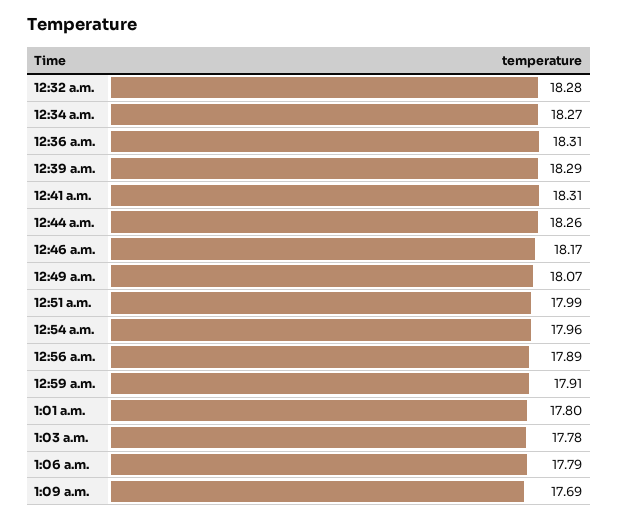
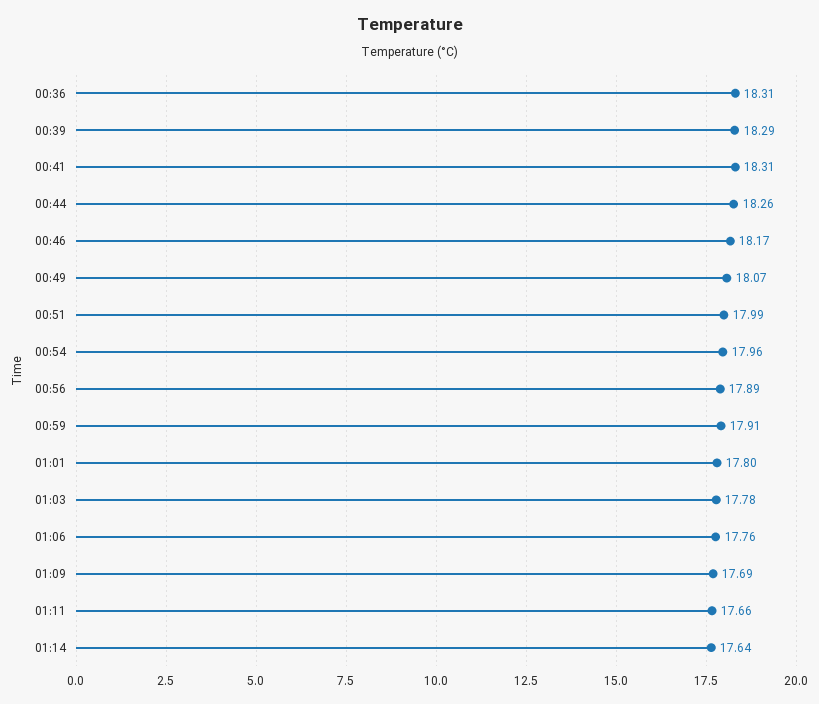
12:32 a.m.: 18.28 -> none
12:34 a.m.: 18.27 -> none
1:06 a.m.: 17.79 -> 17.76
01:11: none -> 17.66
01:14: none -> 17.64

